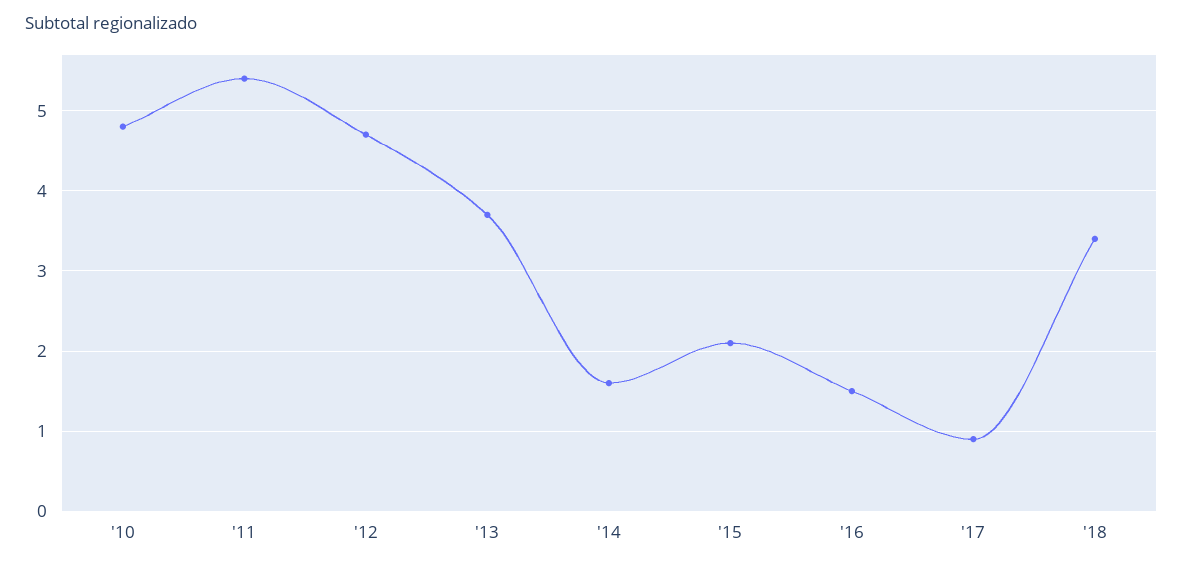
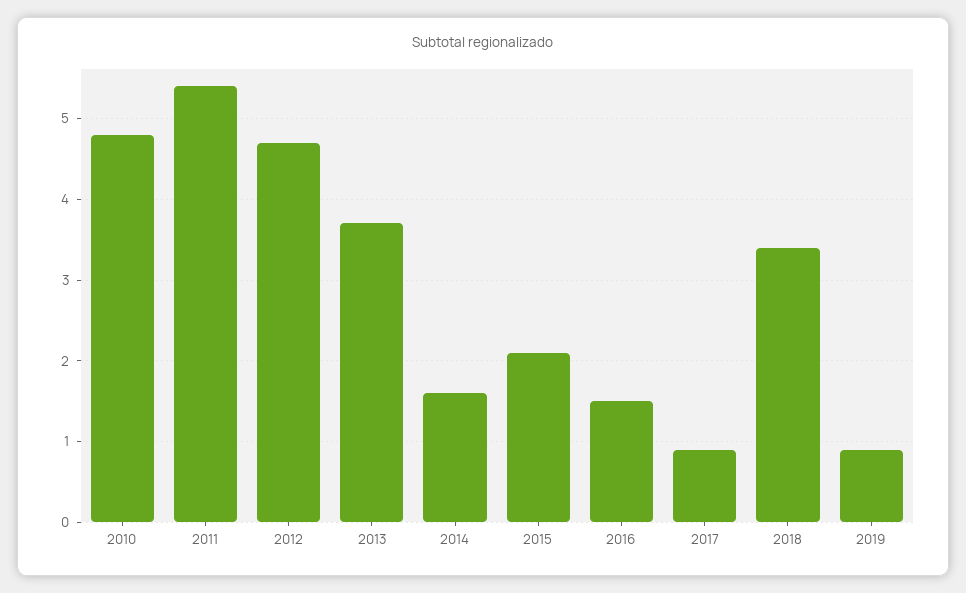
2019: none -> 0.9

